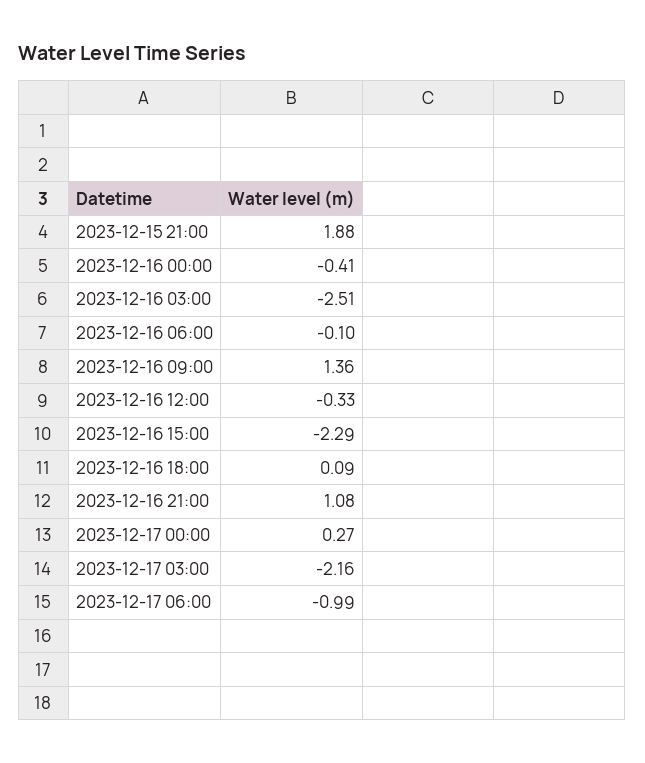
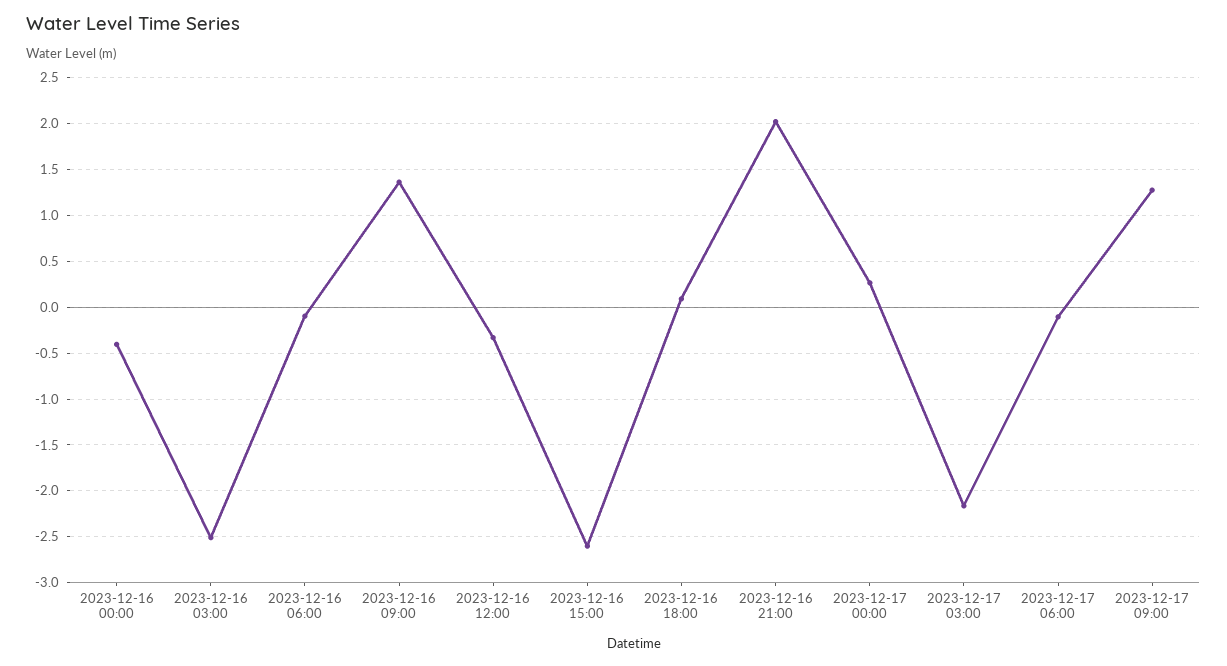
2023-12-15 21:00: 1.88 -> none
2023-12-16 15:00: -2.29 -> -2.6
2023-12-16 21:00: 1.08 -> 2
2023-12-17 06:00: -0.99 -> -0.1
2023-12-17 09:00: none -> 1.3

